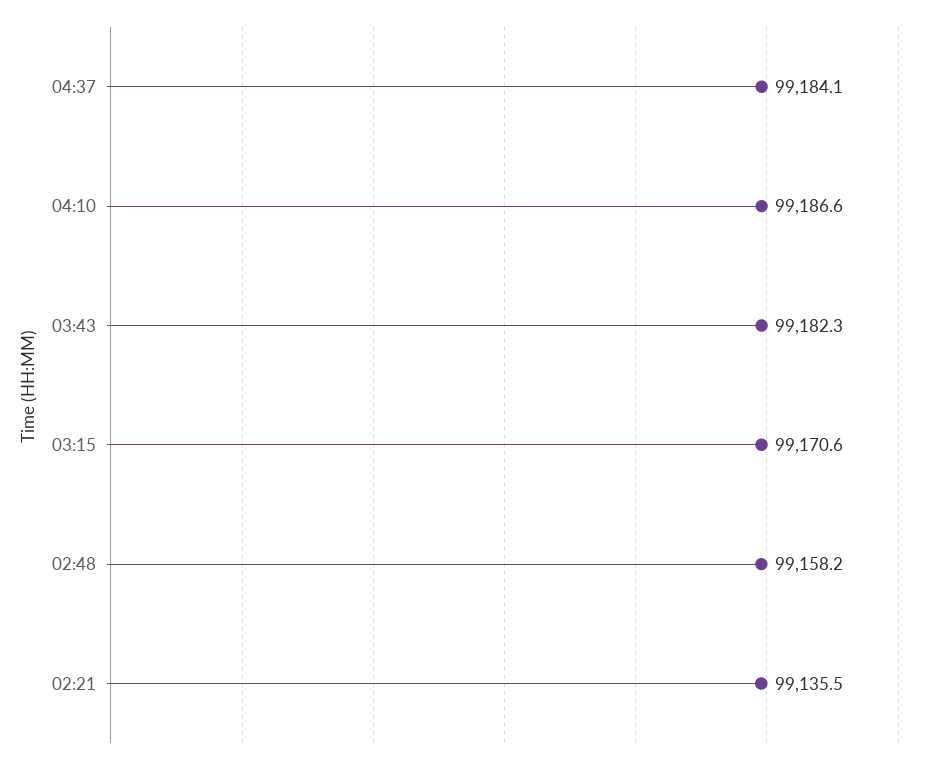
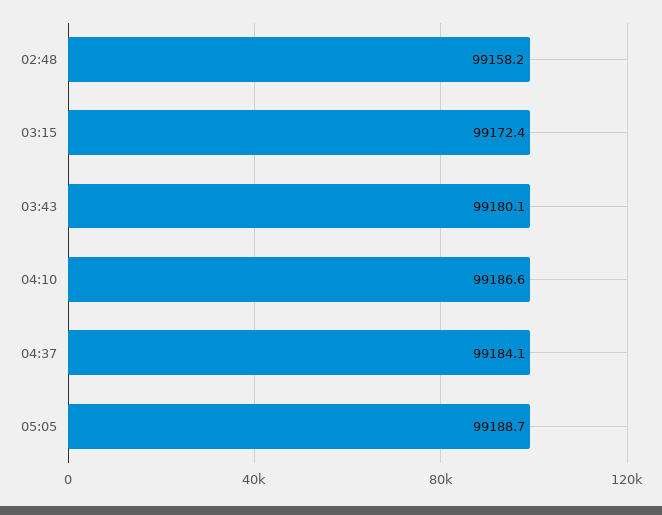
03:43: 99182.3 -> 99180.1
03:15: 99170.6 -> 99172.4
02:21: 99135.5 -> none
05:05: none -> 99188.7

